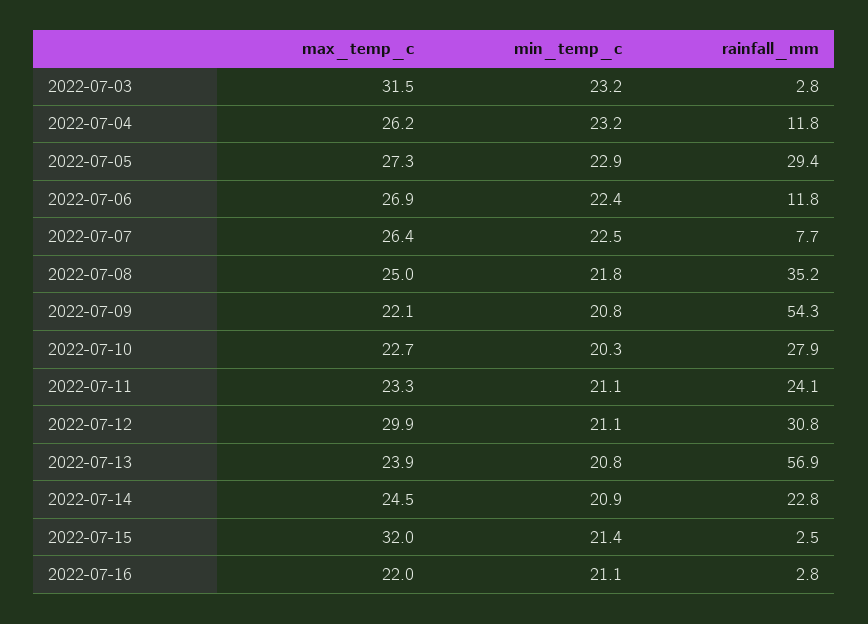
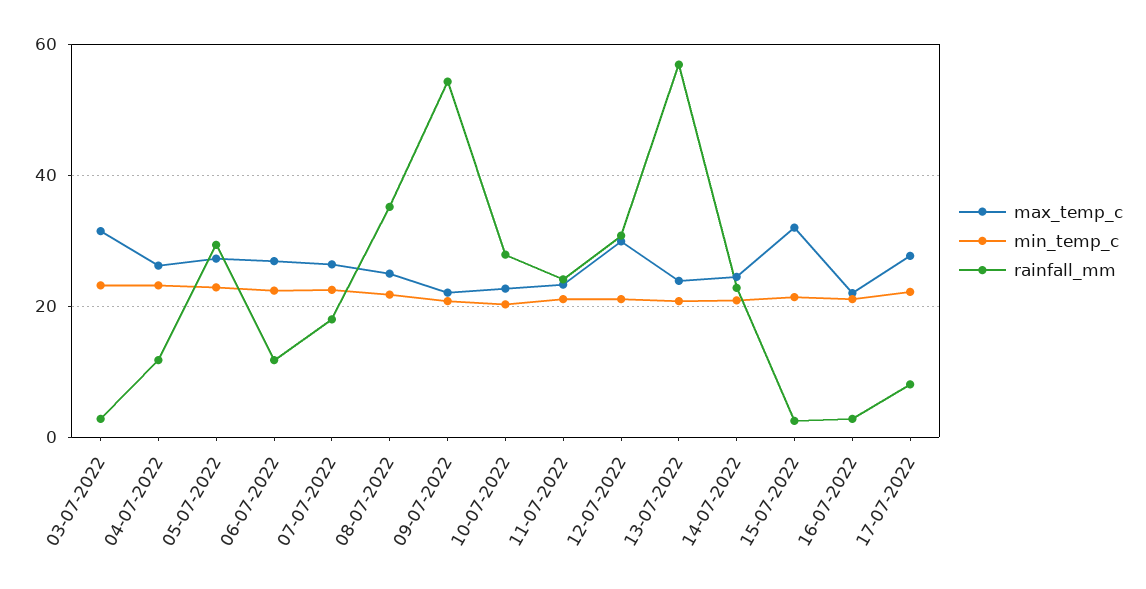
rainfall_mm, 2022-07-07: 7.7 -> 18
max_temp_c, 17-07-2022: none -> 28
min_temp_c, 17-07-2022: none -> 22
rainfall_mm, 17-07-2022: none -> 8

